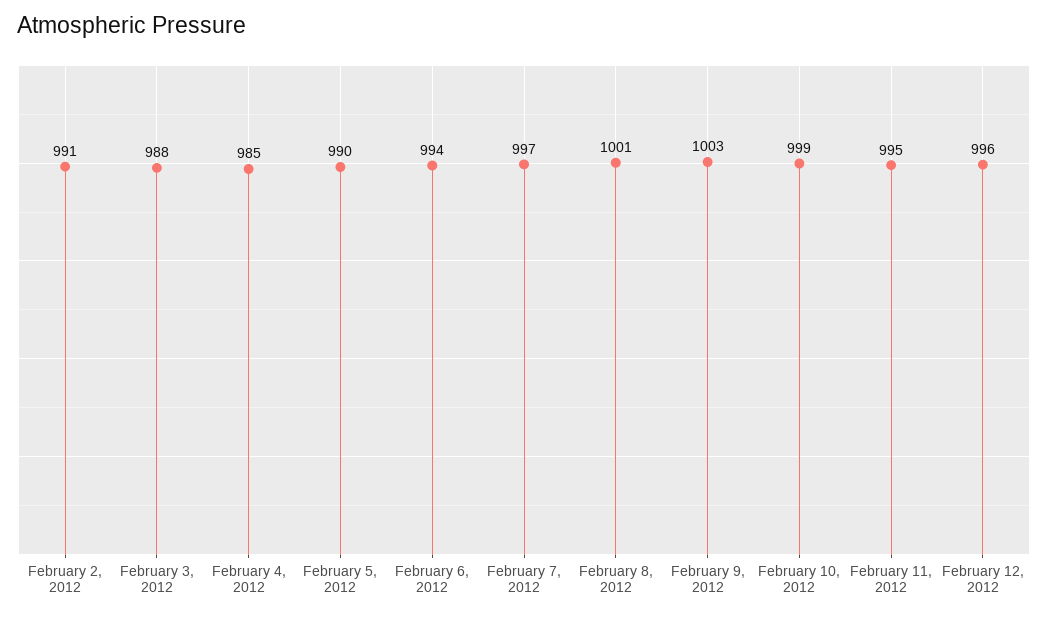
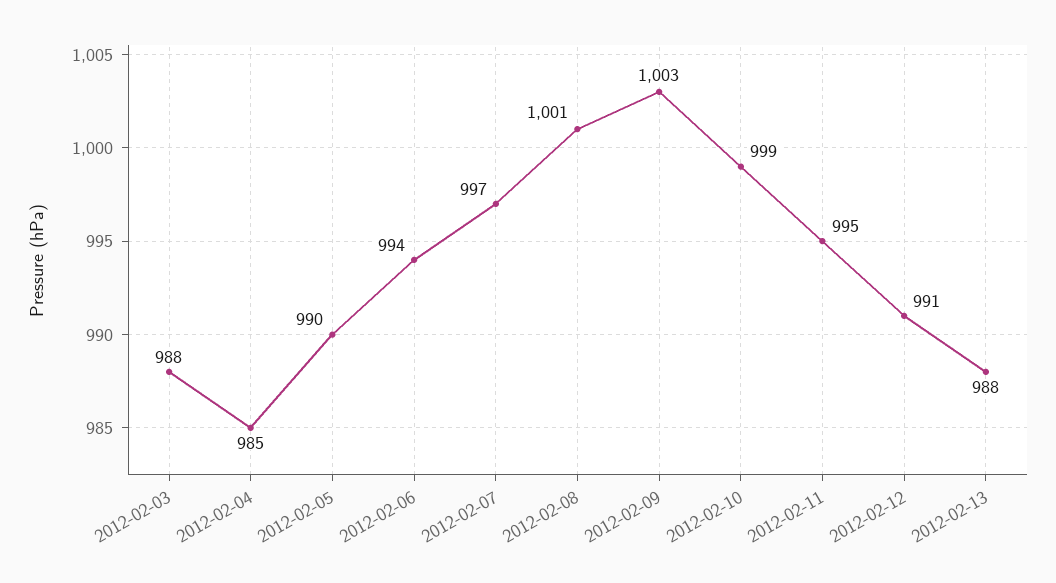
February 2, 2012: 991 -> none
February 12, 2012: 996 -> 991
2012-02-13: none -> 988

